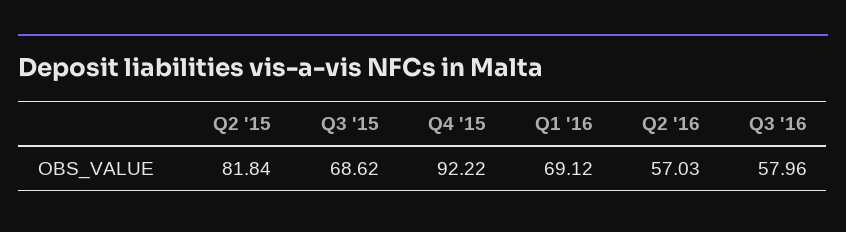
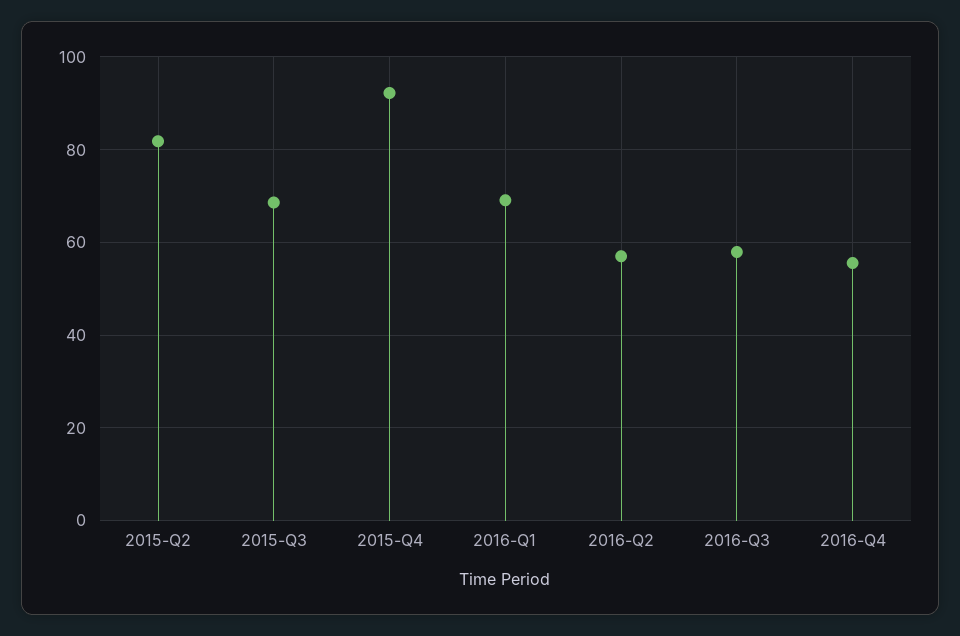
2016-Q4: none -> 56

